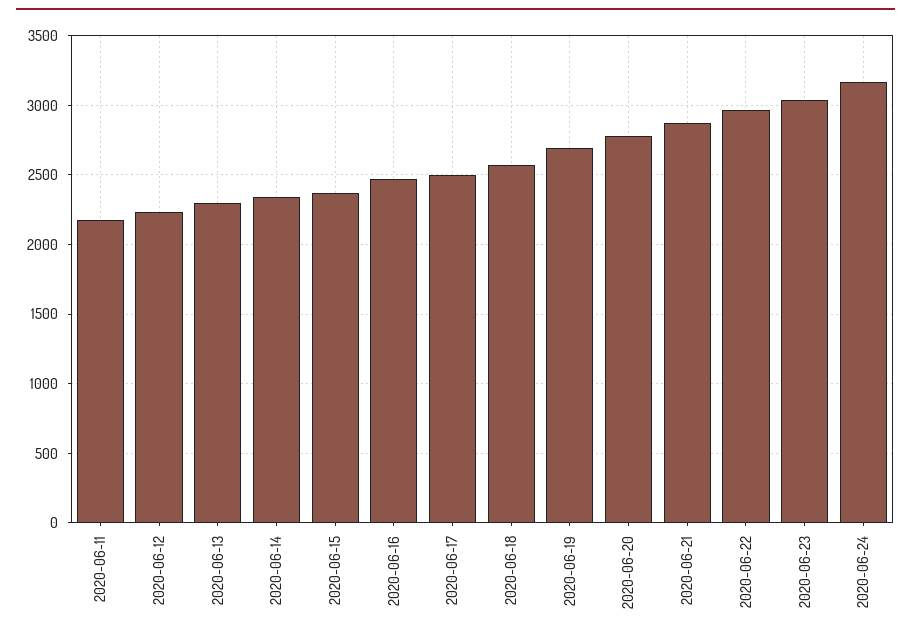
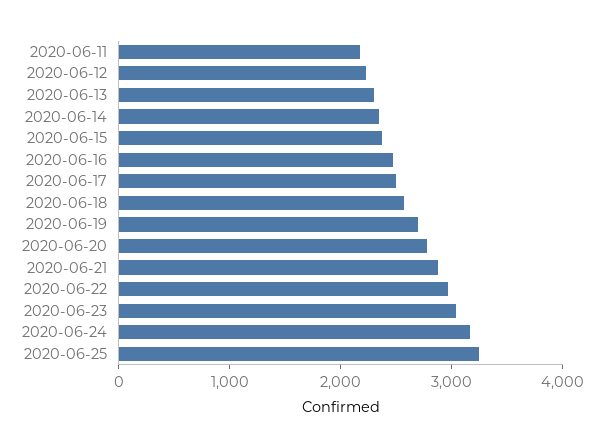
2020-06-25: none -> 3200

